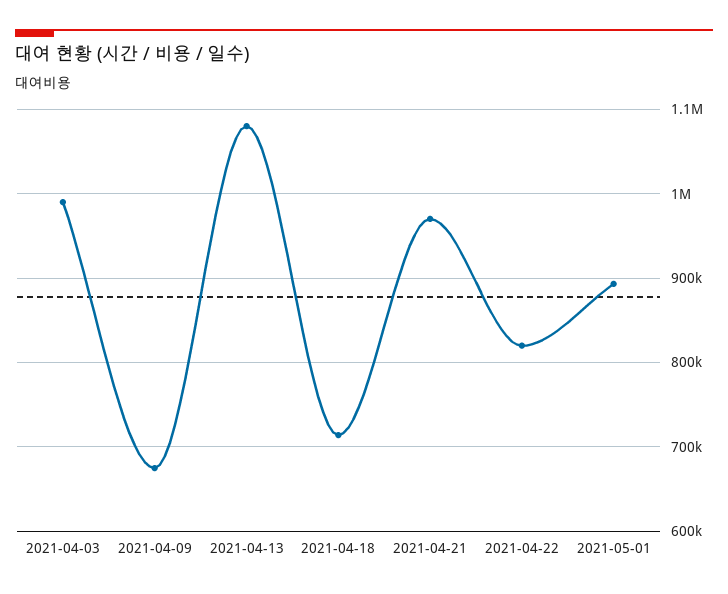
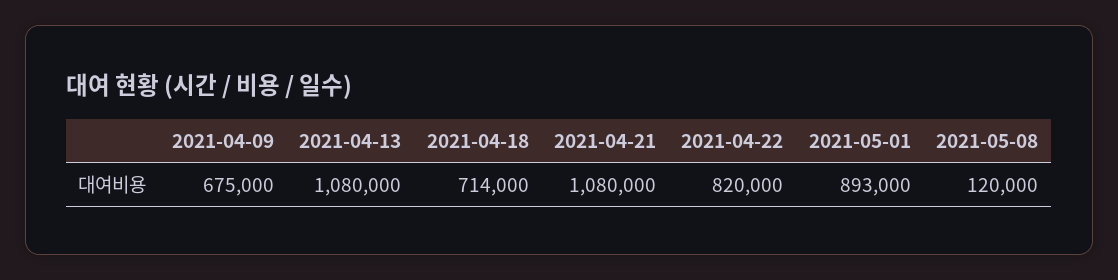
2021-04-03: 990000 -> none
2021-04-21: 970000 -> 1080000
2021-05-08: none -> 120000

